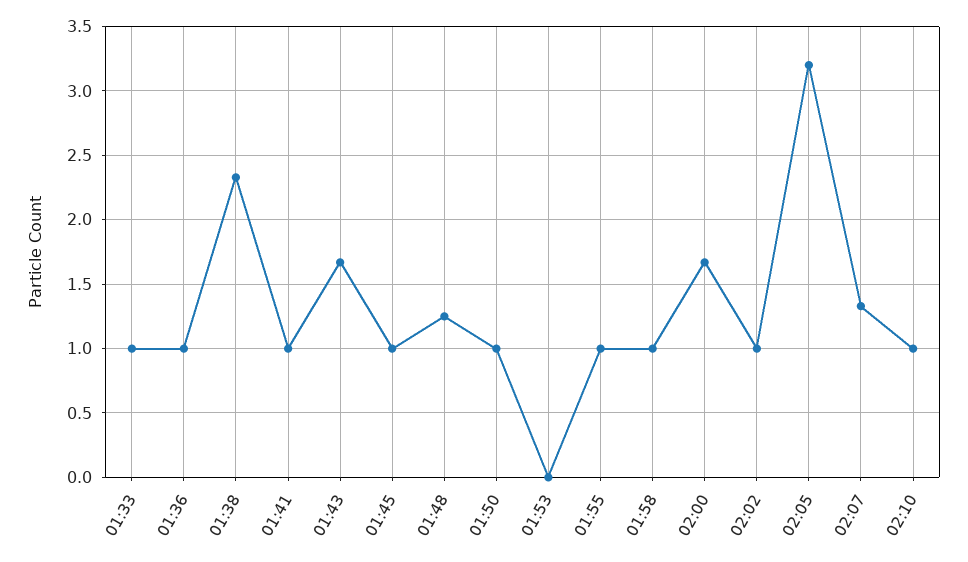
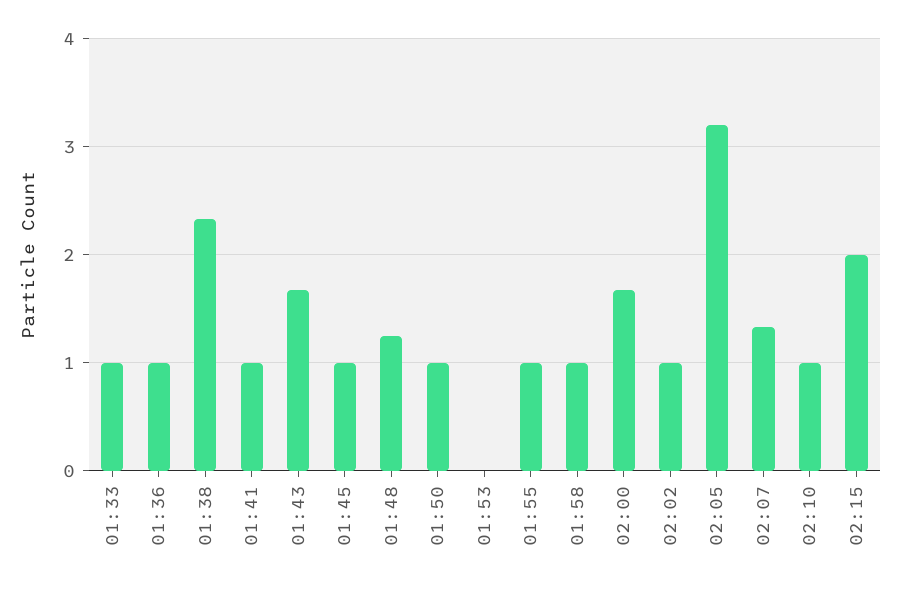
02:15: none -> 2

